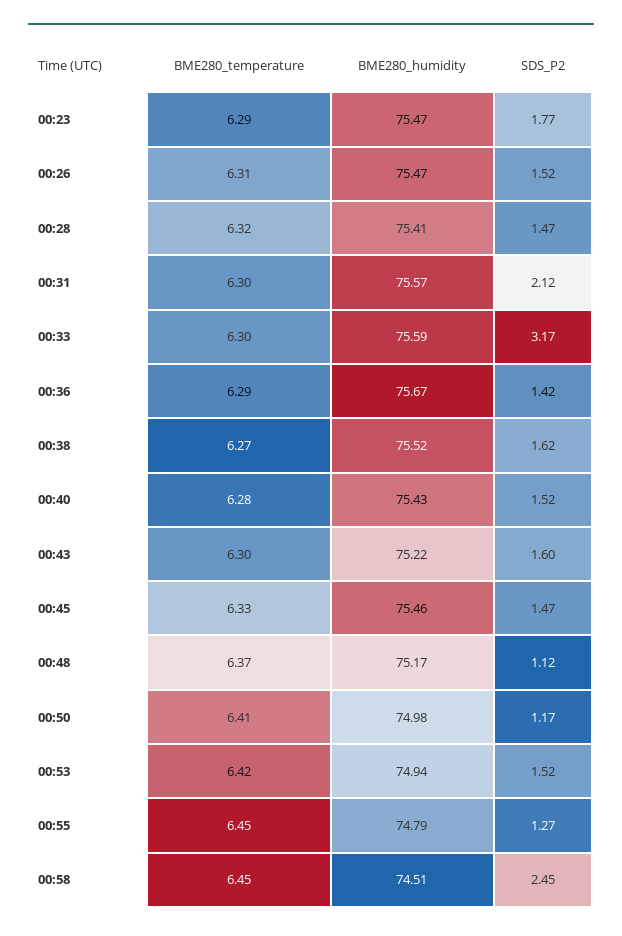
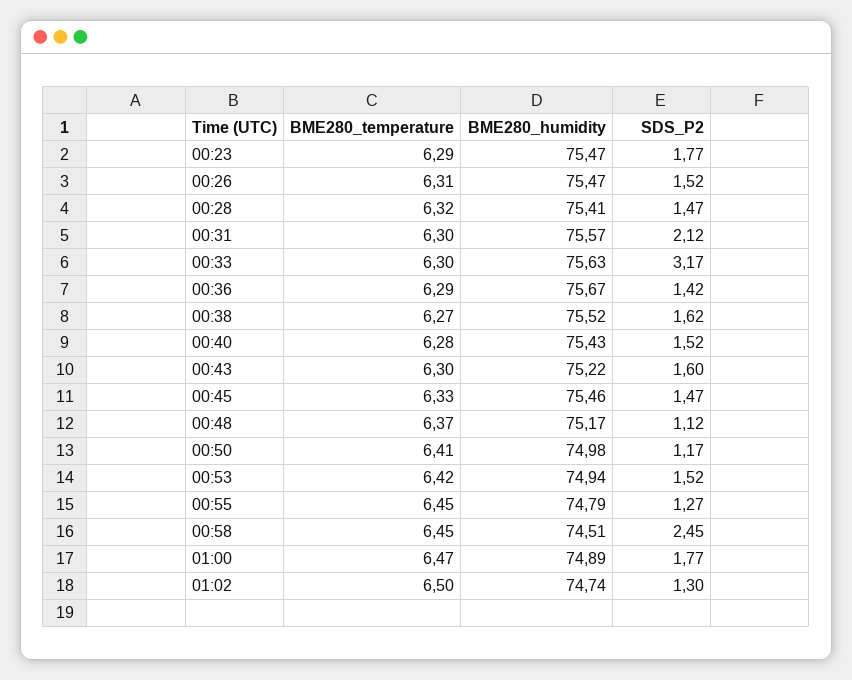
BME280_humidity, 00:33: 75.59 -> 75.63
BME280_temperature, 01:00: none -> 6.47
BME280_humidity, 01:00: none -> 74.89
SDS_P2, 01:00: none -> 1.77
BME280_temperature, 01:02: none -> 6.5
BME280_humidity, 01:02: none -> 74.74
SDS_P2, 01:02: none -> 1.3

